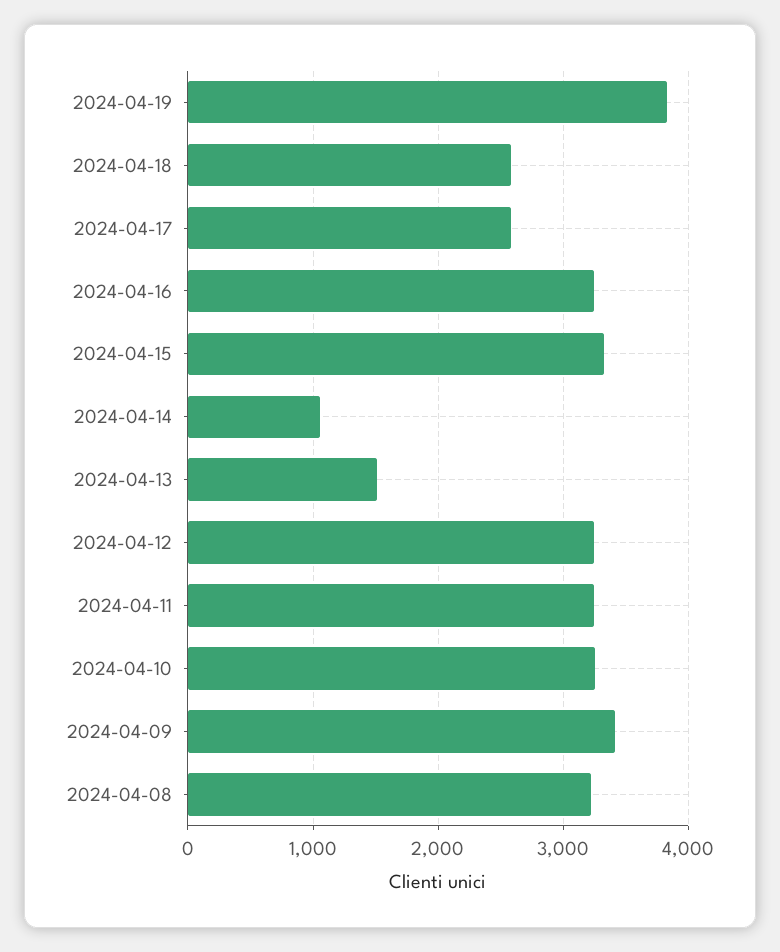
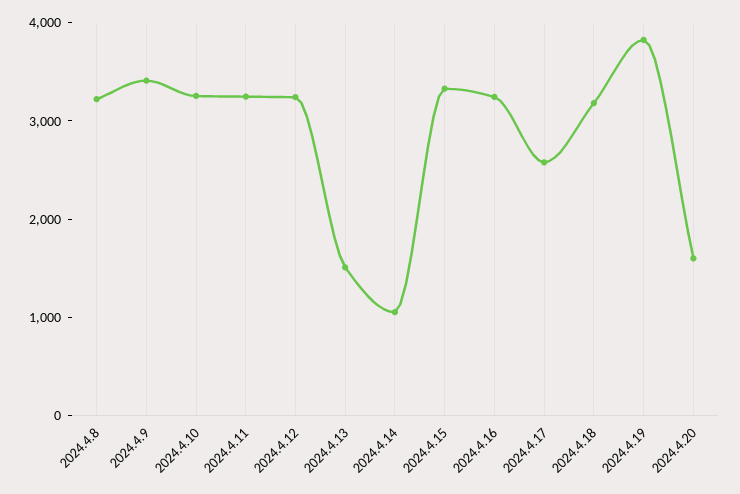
2024-04-18: 2600 -> 3200
2024.4.20: none -> 1600

